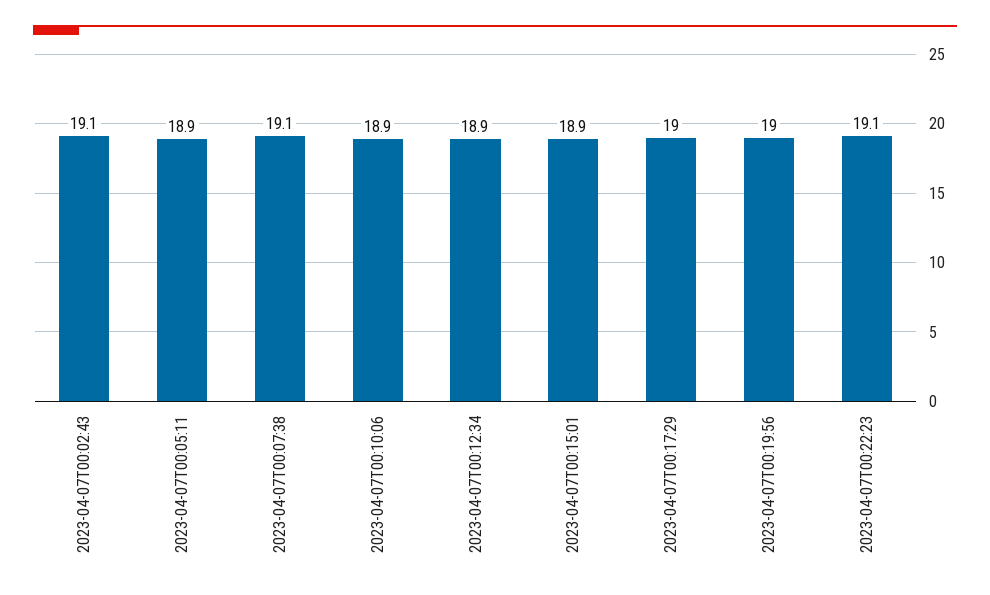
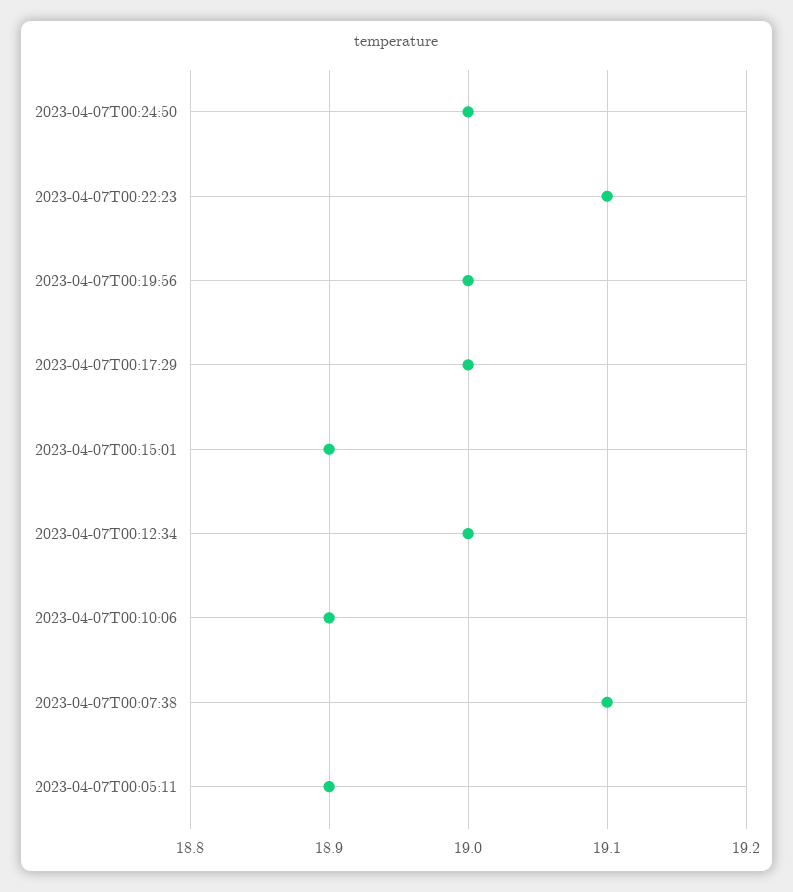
2023-04-07T00:02:43: 19.1 -> none
2023-04-07T00:12:34: 18.9 -> 19
2023-04-07T00:24:50: none -> 19

